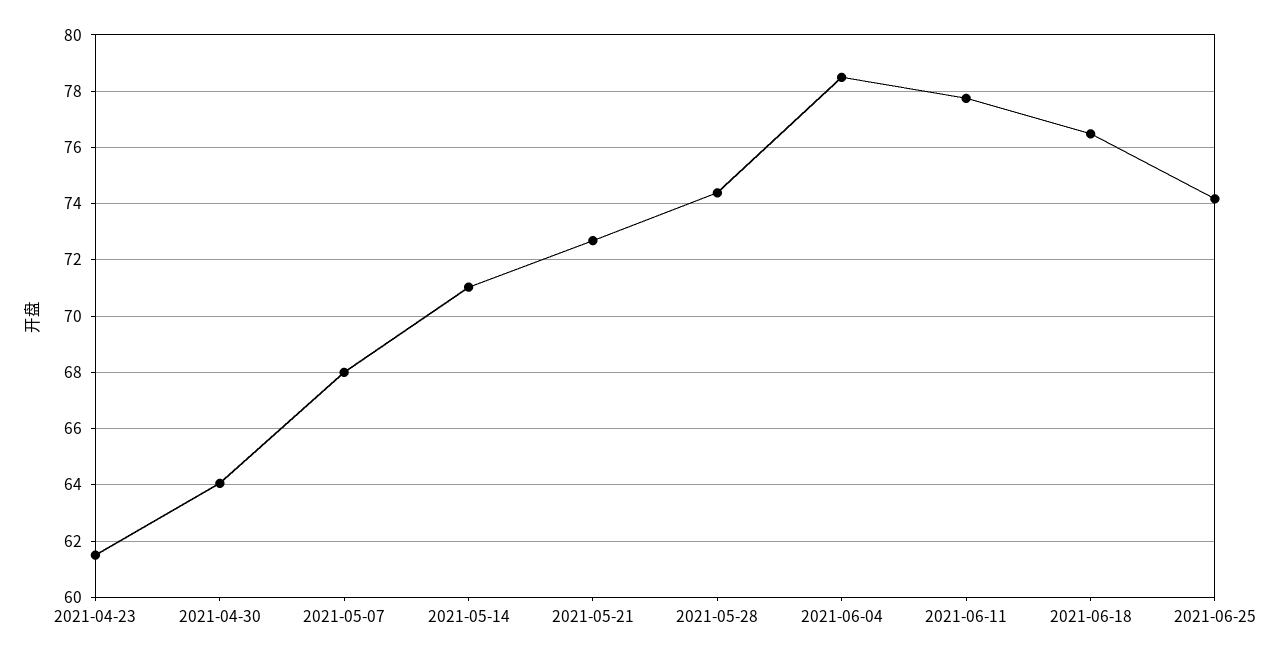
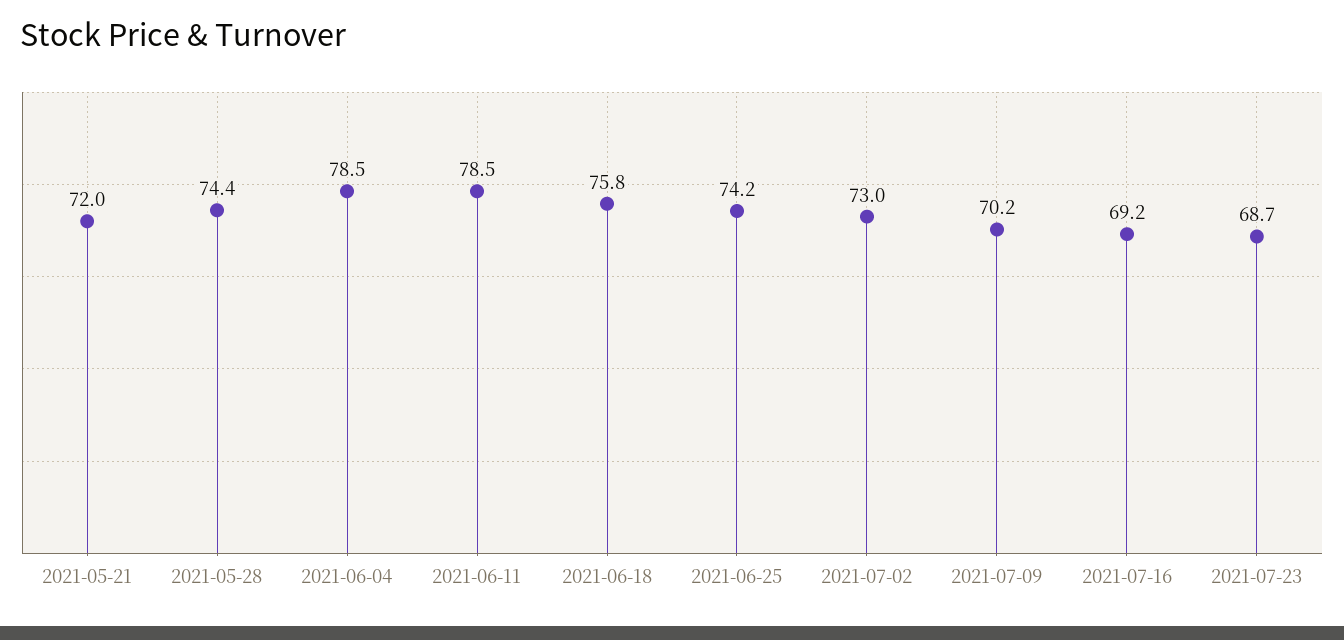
2021-04-23: 61.5 -> none
2021-04-30: 64 -> none
2021-05-07: 68 -> none
2021-05-14: 71 -> none
2021-05-21: 72.75 -> 72
2021-06-11: 77.75 -> 78.5
2021-06-18: 76.5 -> 75.8
2021-07-02: none -> 73
2021-07-09: none -> 70.2
2021-07-16: none -> 69.2
2021-07-23: none -> 68.7

